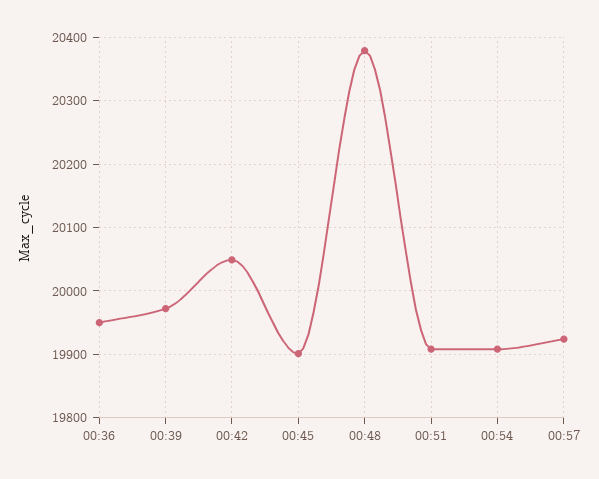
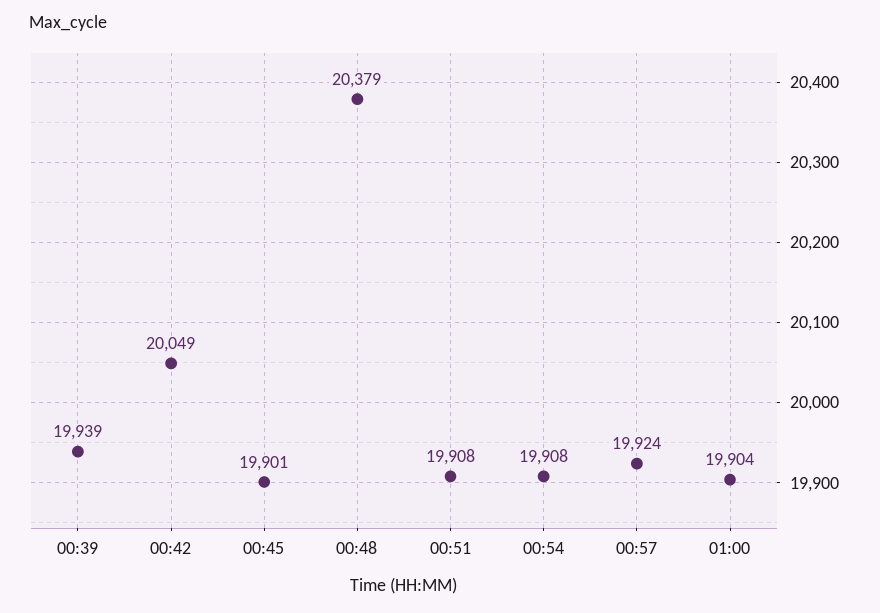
00:36: 19950 -> none
00:39: 19970 -> 19939
01:00: none -> 19904

